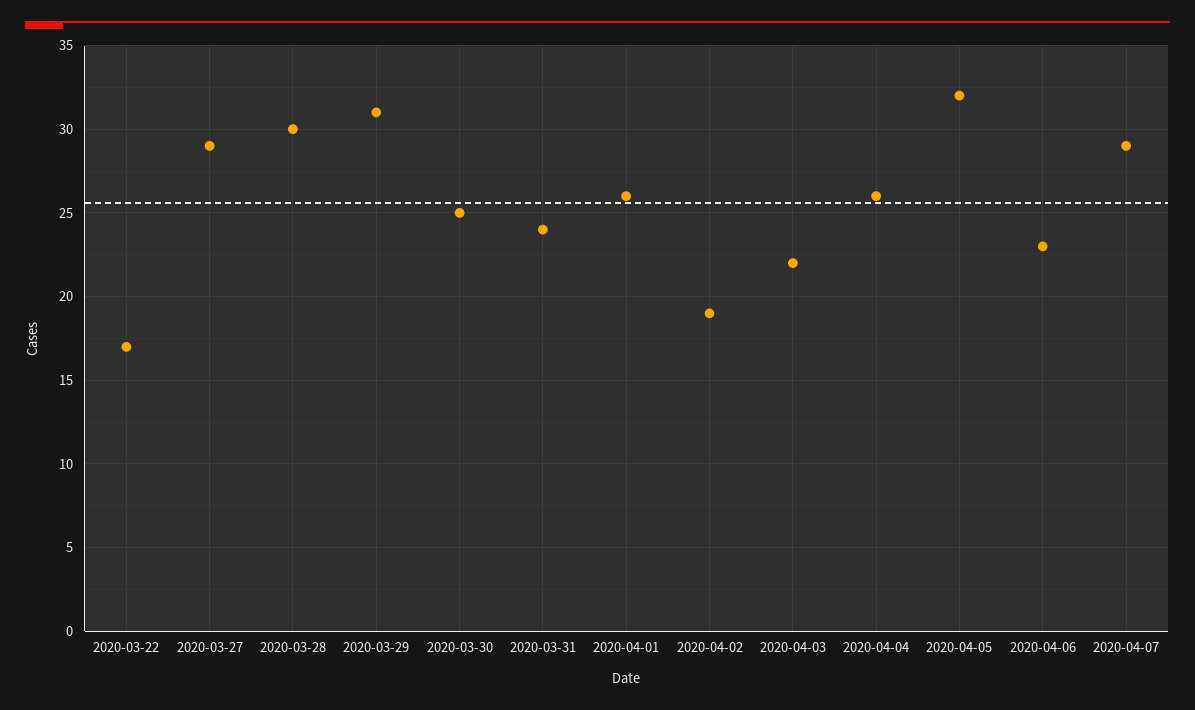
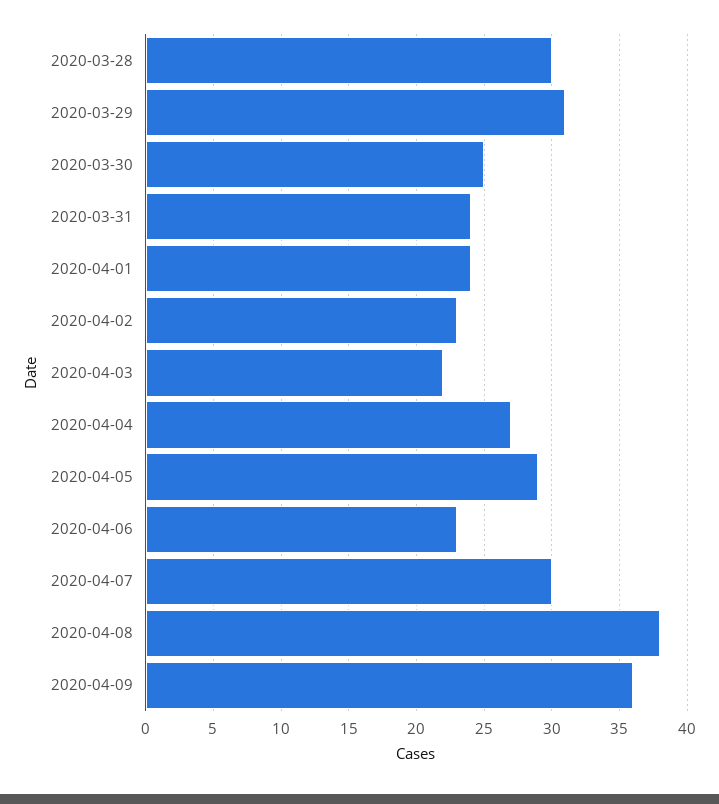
2020-03-22: 17 -> none
2020-03-27: 29 -> none
2020-04-01: 26 -> 24
2020-04-02: 19 -> 23
2020-04-04: 26 -> 27
2020-04-05: 32 -> 29
2020-04-07: 29 -> 30
2020-04-08: none -> 38
2020-04-09: none -> 36

